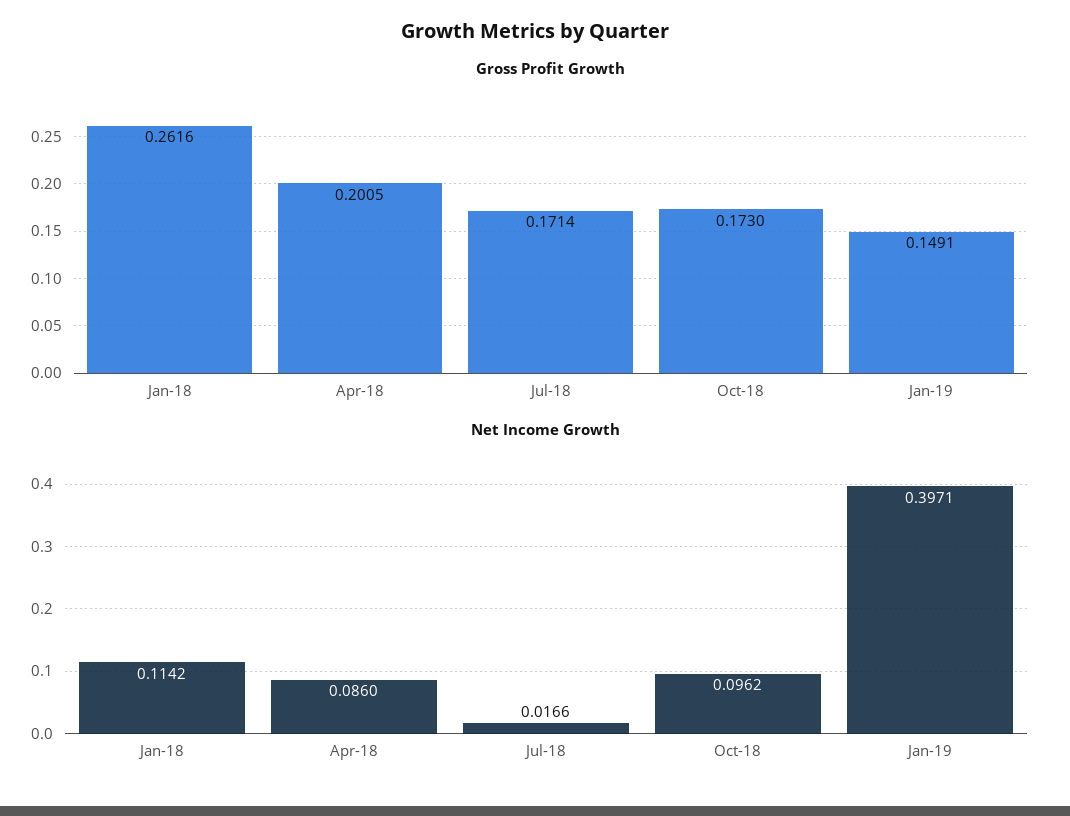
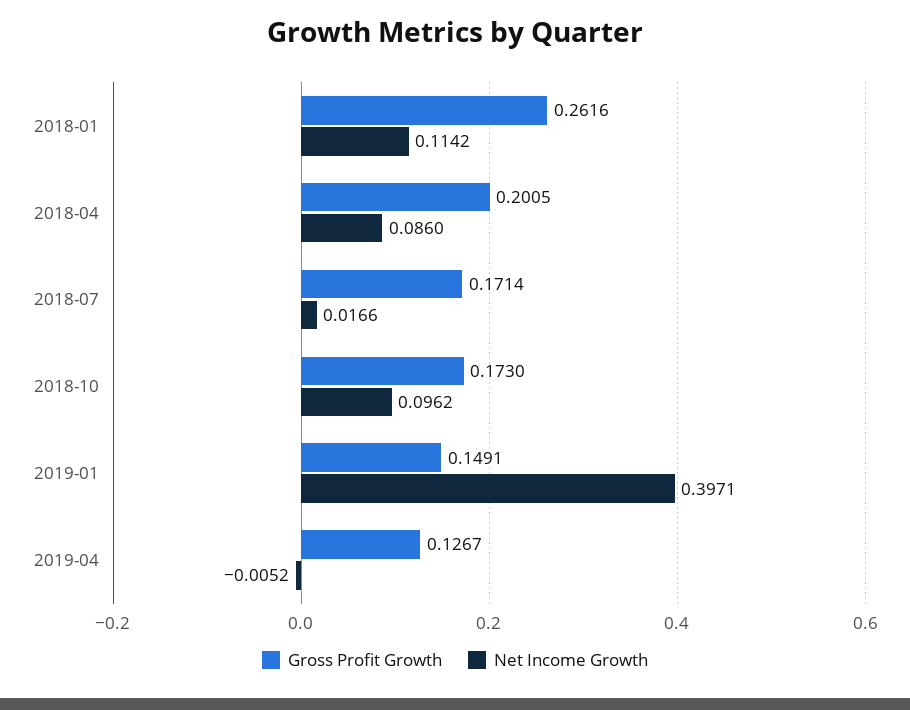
Gross Profit Growth, 2019-04: none -> 0.1267
Net Income Growth, 2019-04: none -> -0.0052

